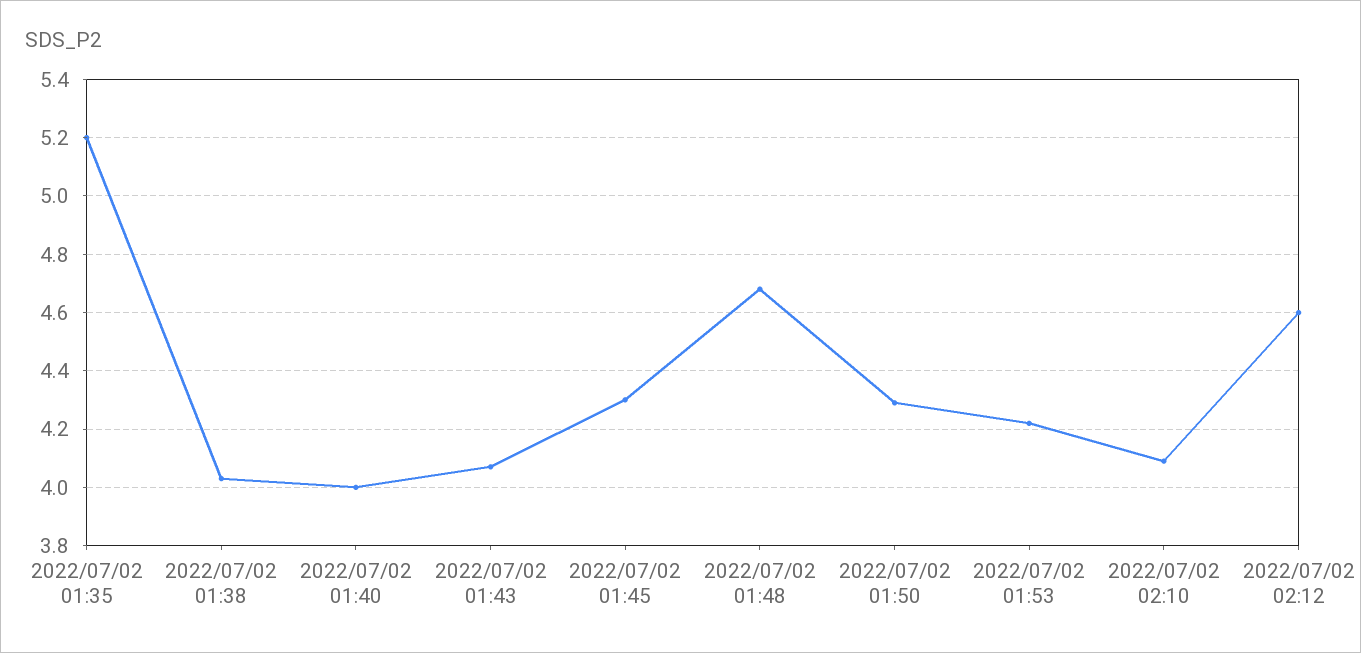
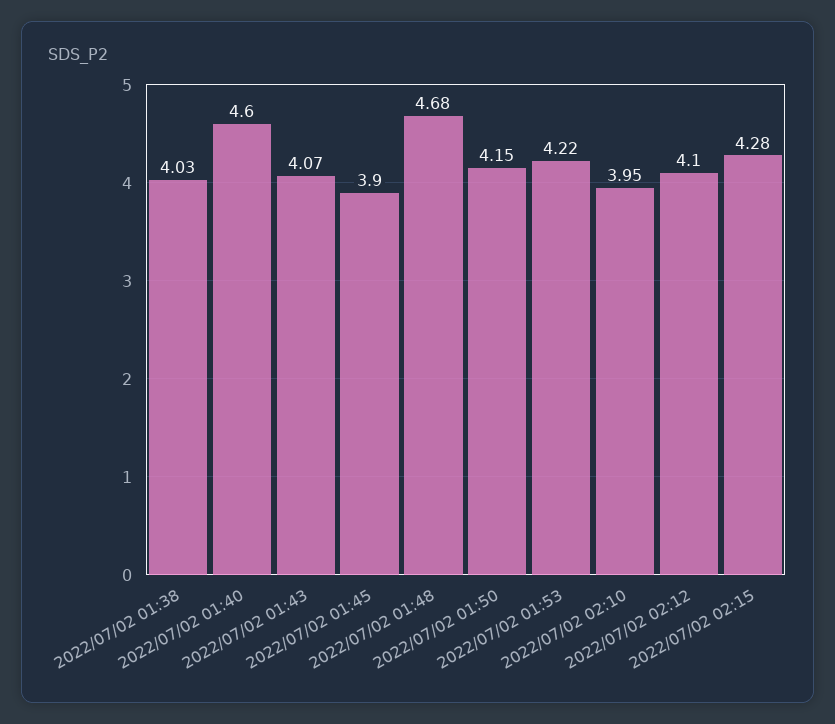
2022/07/02 01:35: 5.2 -> none
2022/07/02 01:40: 4 -> 4.6
2022/07/02 01:45: 4.3 -> 3.9
2022/07/02 01:50: 4.3 -> 4.15
2022/07/02 02:10: 4.1 -> 3.95
2022/07/02 02:12: 4.6 -> 4.1
2022/07/02 02:15: none -> 4.28

